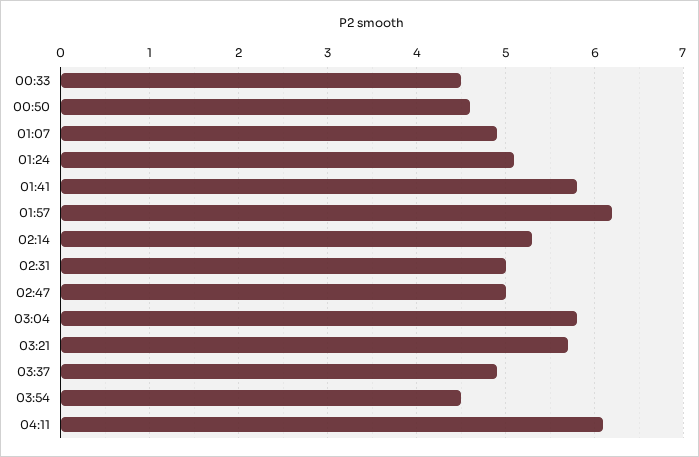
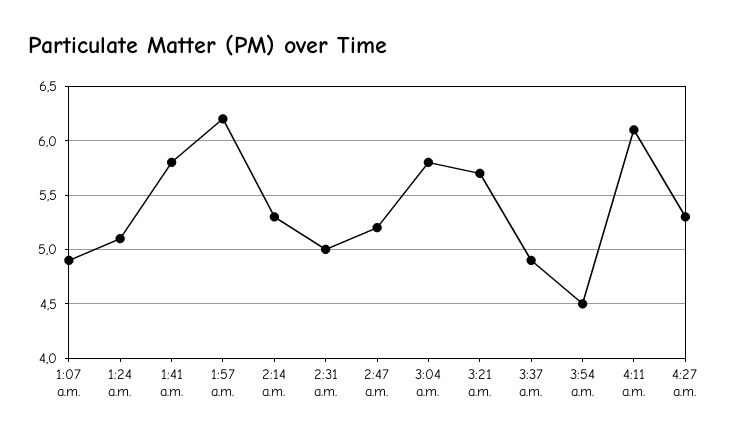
00:33: 4.5 -> none
00:50: 4.6 -> none
02:47: 5 -> 5.2
4:27 a.m.: none -> 5.3

